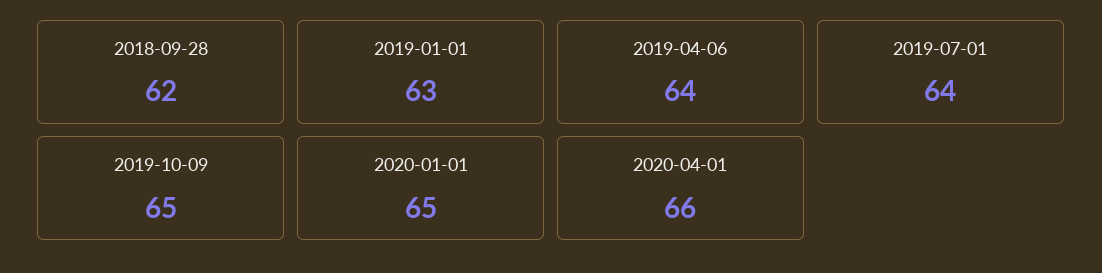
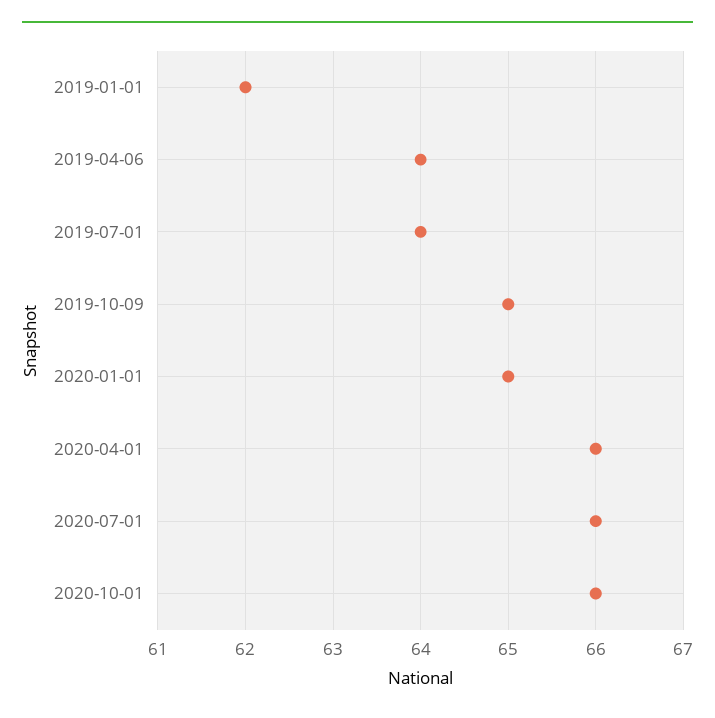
2018-09-28: 62 -> none
2019-01-01: 63 -> 62
2020-07-01: none -> 66
2020-10-01: none -> 66

